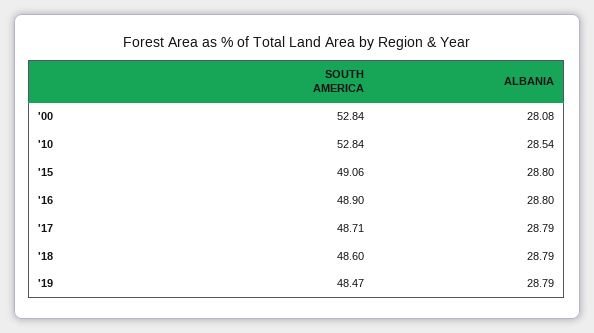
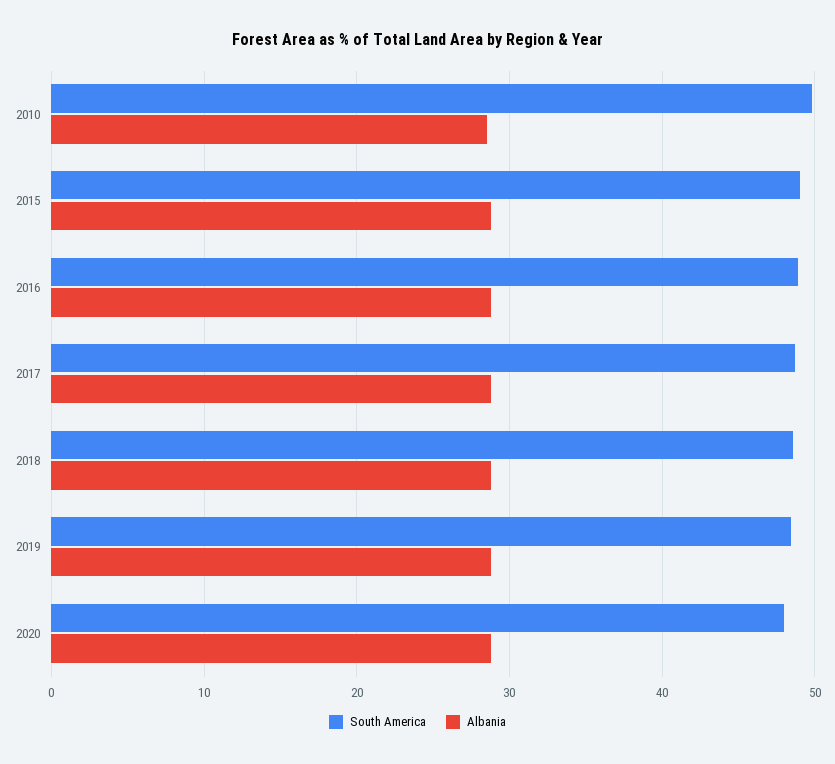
SOUTH AMERICA, '00: 52.84 -> none
ALBANIA, '00: 28.08 -> none
SOUTH AMERICA, '10: 52.84 -> 50
SOUTH AMERICA, 2020: none -> 48
ALBANIA, 2020: none -> 29

